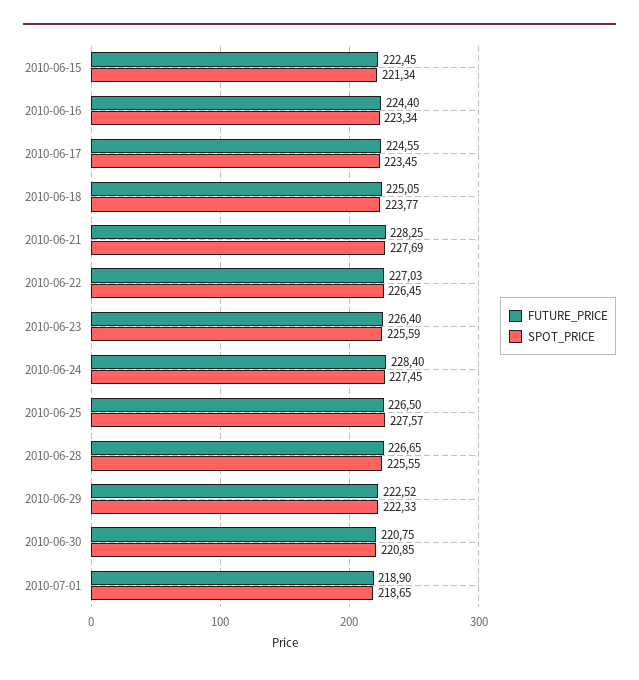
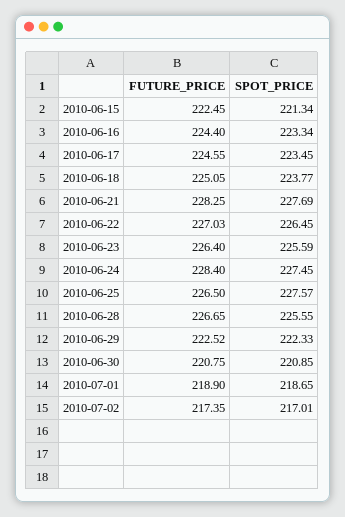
FUTURE_PRICE, 2010-07-02: none -> 217.35
SPOT_PRICE, 2010-07-02: none -> 217.01

